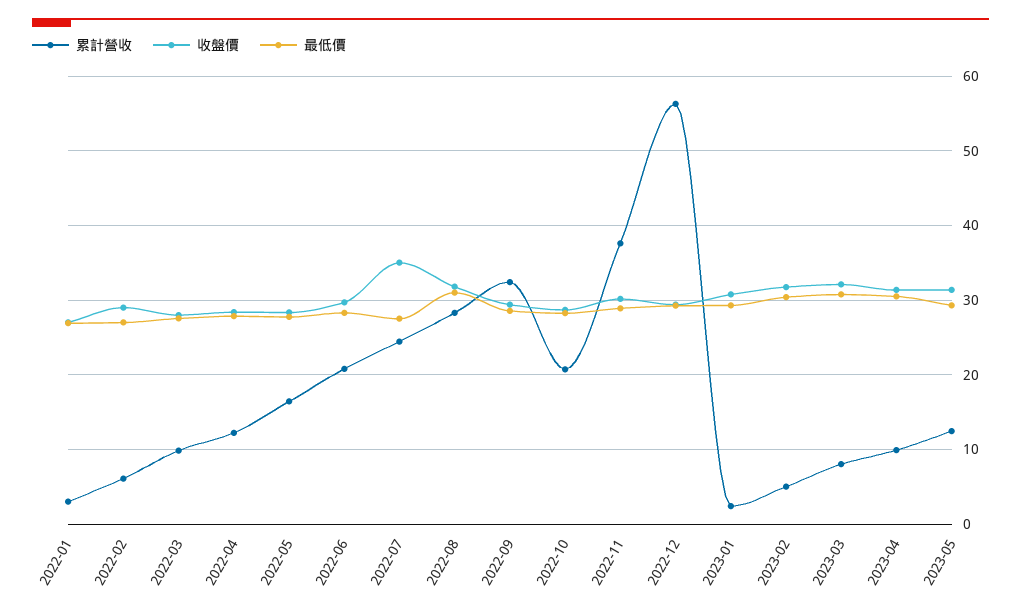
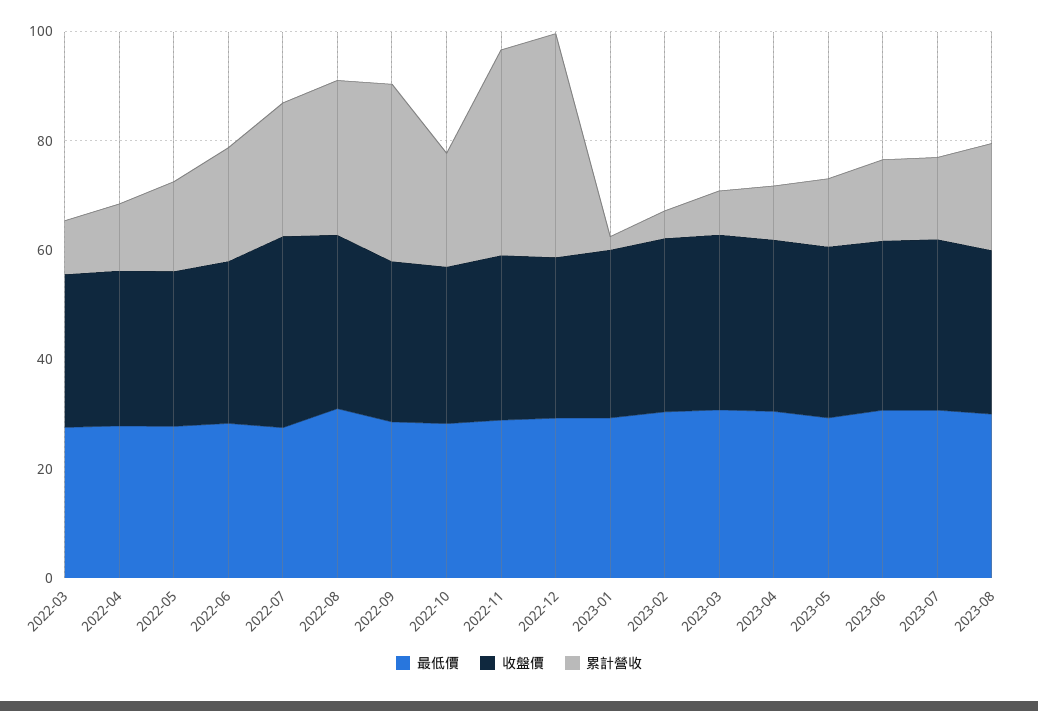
累計營收, 2022-01: 3 -> none
收盤價, 2022-01: 27 -> none
最低價, 2022-01: 27 -> none
累計營收, 2022-02: 6 -> none
收盤價, 2022-02: 29 -> none
最低價, 2022-02: 27 -> none
累計營收, 2022-12: 56 -> 40
最低價, 2023-06: none -> 30
收盤價, 2023-06: none -> 30
累計營收, 2023-06: none -> 15
最低價, 2023-07: none -> 30
收盤價, 2023-07: none -> 30
累計營收, 2023-07: none -> 15
最低價, 2023-08: none -> 30
收盤價, 2023-08: none -> 30
累計營收, 2023-08: none -> 20

